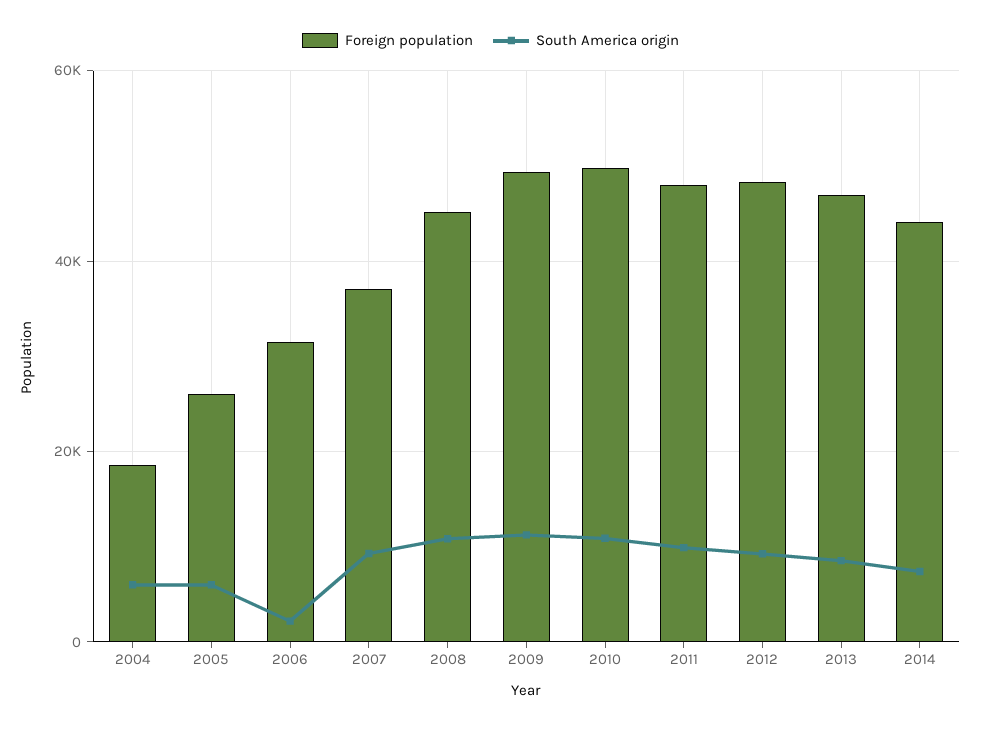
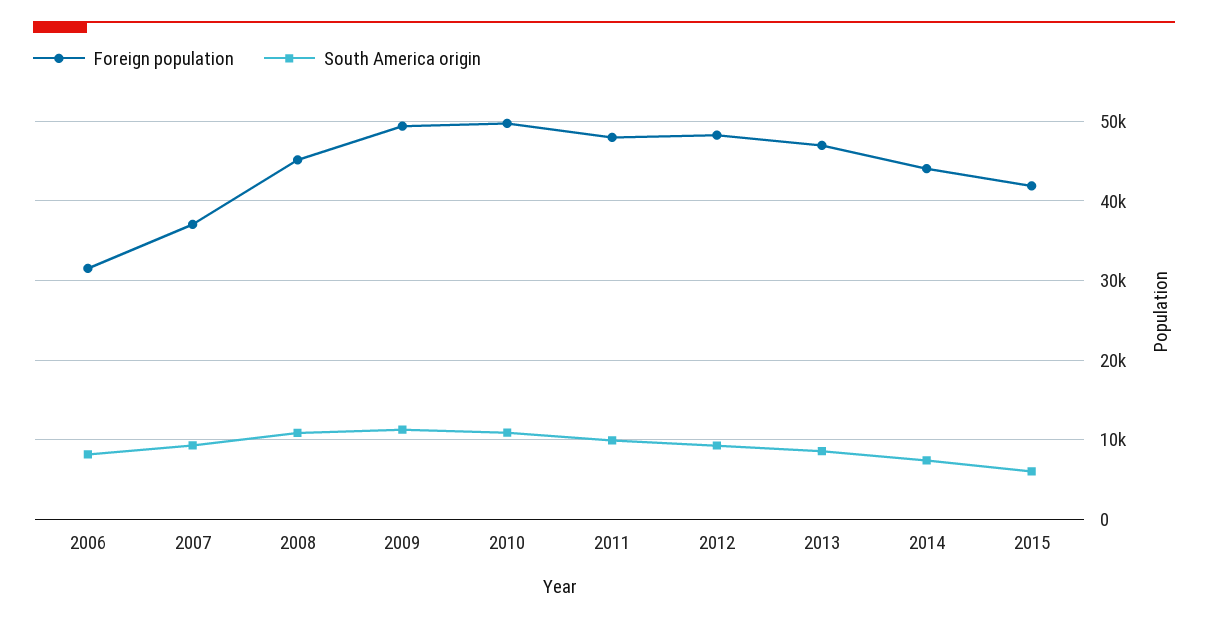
Foreign population, 2004: 18000 -> none
South America origin, 2004: 6000 -> none
Foreign population, 2005: 26000 -> none
South America origin, 2005: 6000 -> none
South America origin, 2006: 2000 -> 8000
Foreign population, 2015: none -> 42000
South America origin, 2015: none -> 6000

